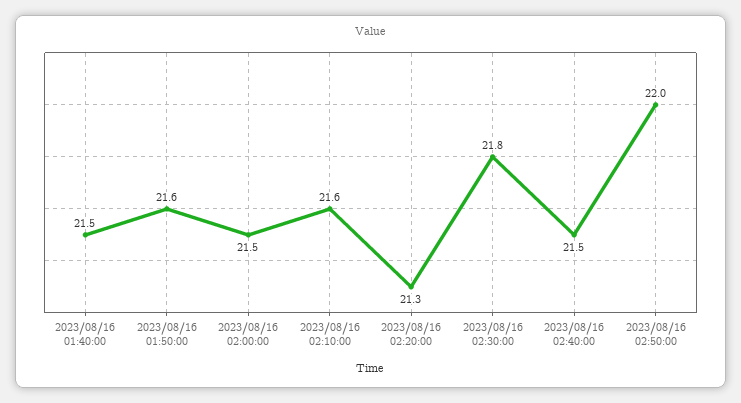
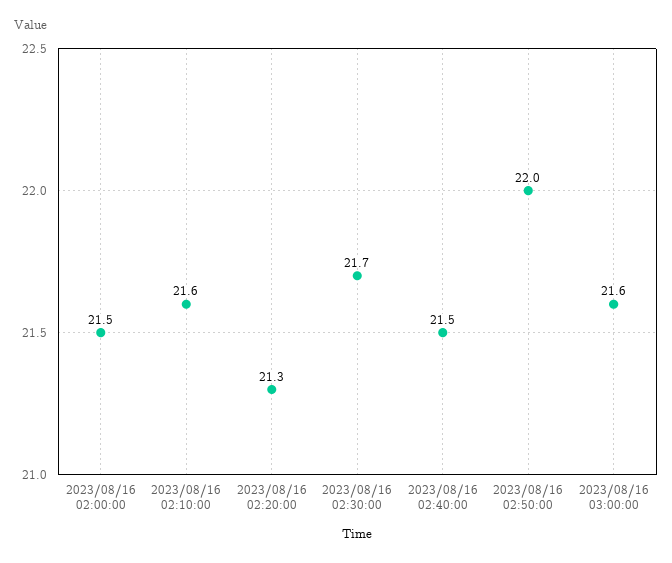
2023/08/16 01:40:00: 21.5 -> none
2023/08/16 01:50:00: 21.6 -> none
2023/08/16 02:30:00: 21.8 -> 21.7
2023/08/16 03:00:00: none -> 21.6

